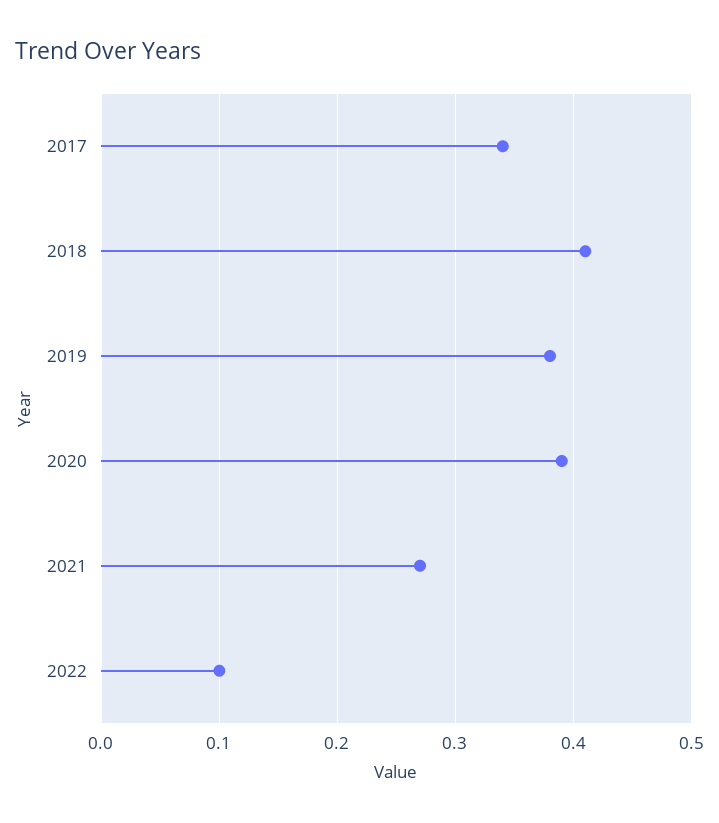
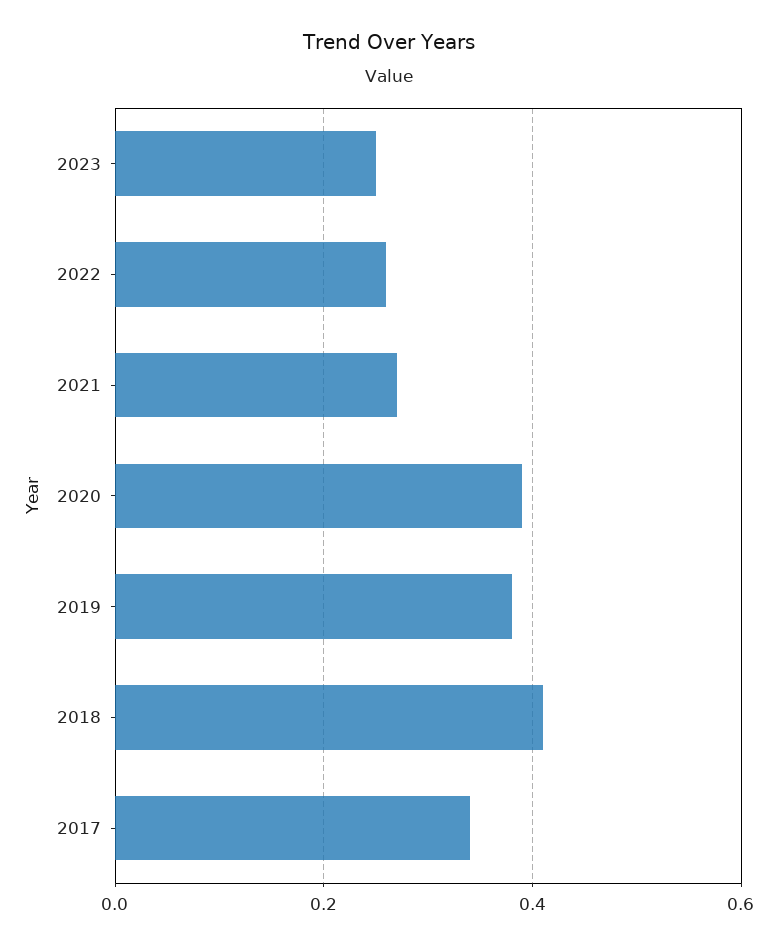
2022: 0.1 -> 0.25
2023: none -> 0.25

